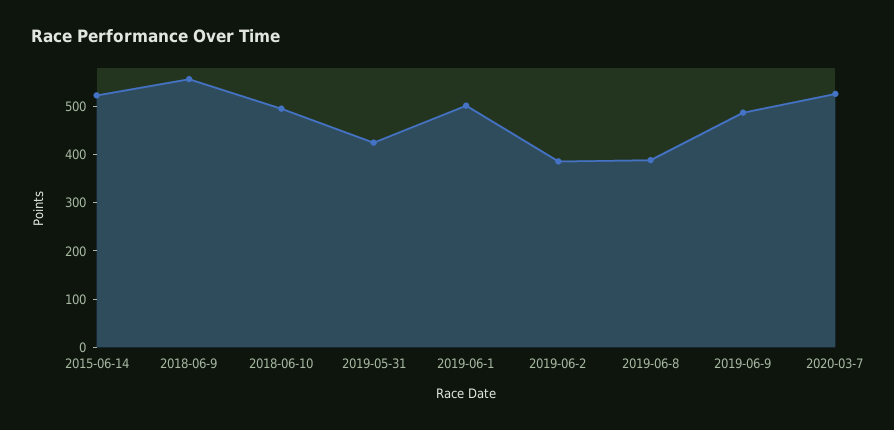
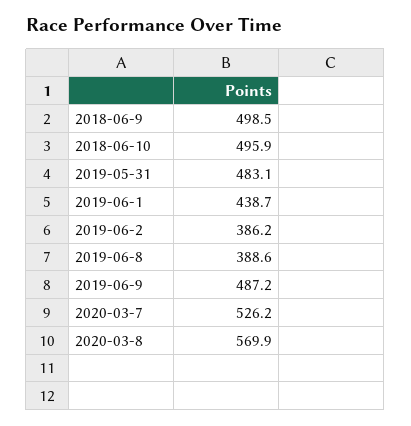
2015-06-14: 520 -> none
2018-06-9: 560 -> 498.5
2019-05-31: 420 -> 483.1
2019-06-1: 500 -> 438.7
2020-03-8: none -> 569.9

